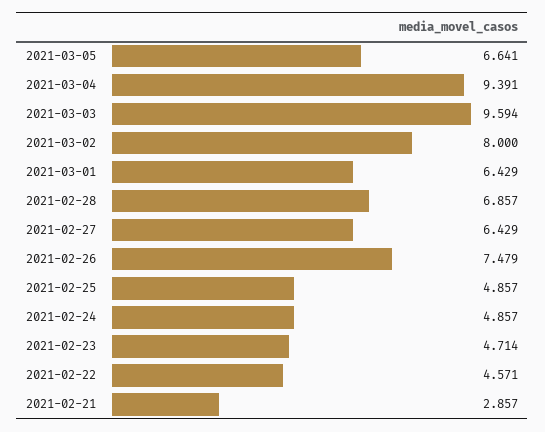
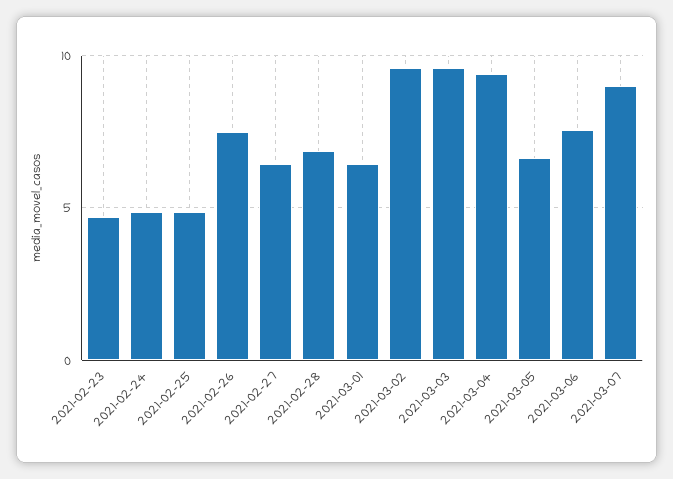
2021-03-02: 8 -> 9.5
2021-02-22: 4.571 -> none
2021-02-21: 2.857 -> none
2021-03-06: none -> 7.5
2021-03-07: none -> 9

